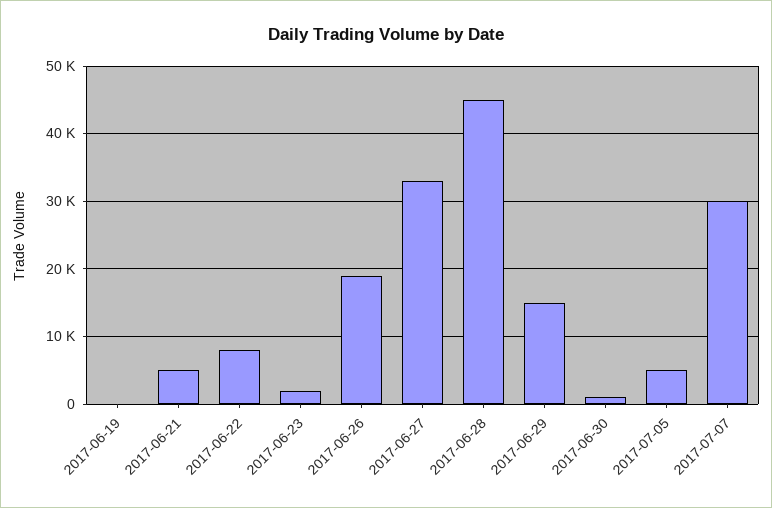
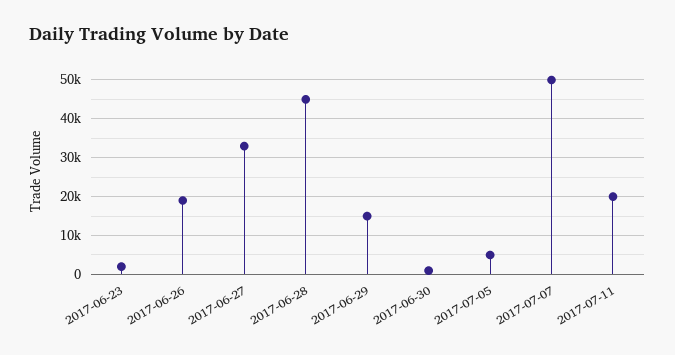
2017-06-19: 0 -> none
2017-06-21: 5000 -> none
2017-06-22: 8000 -> none
2017-07-07: 30000 -> 50000
2017-07-11: none -> 20000

